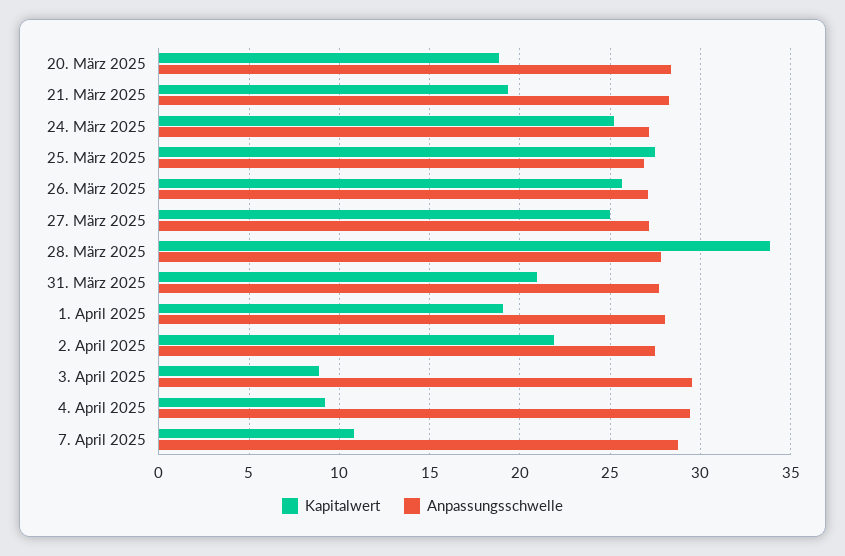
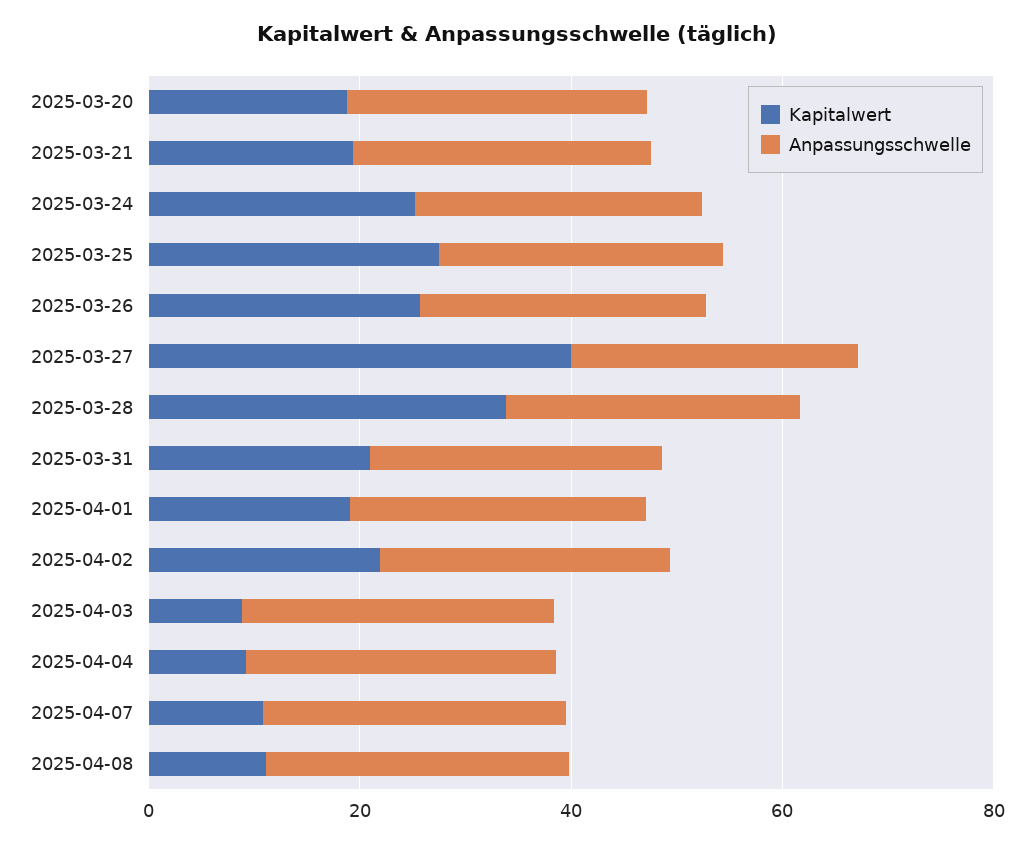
Kapitalwert, 27. März 2025: 25 -> 40
Kapitalwert, 2025-04-08: none -> 10
Anpassungsschwelle, 2025-04-08: none -> 30

